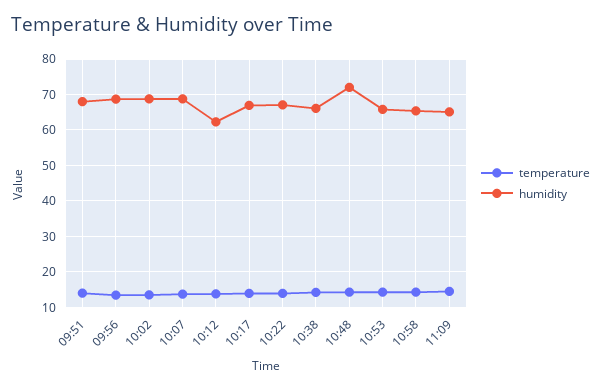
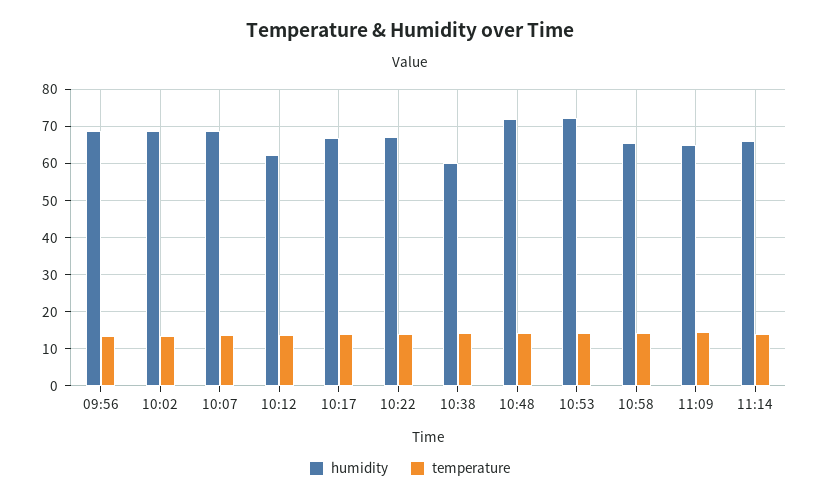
temperature, 09:51: 14 -> none
humidity, 09:51: 68 -> none
humidity, 10:38: 66 -> 60
humidity, 10:53: 66 -> 72
humidity, 11:14: none -> 66
temperature, 11:14: none -> 14

